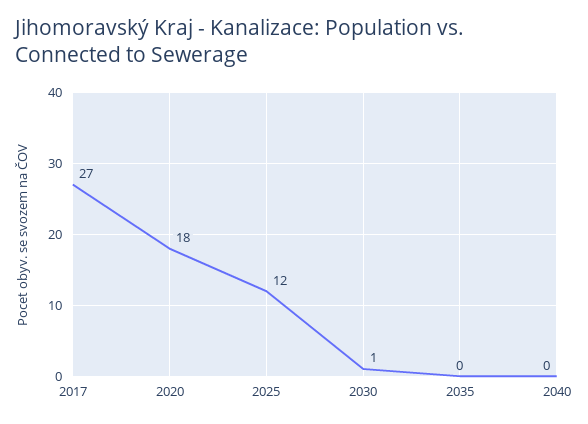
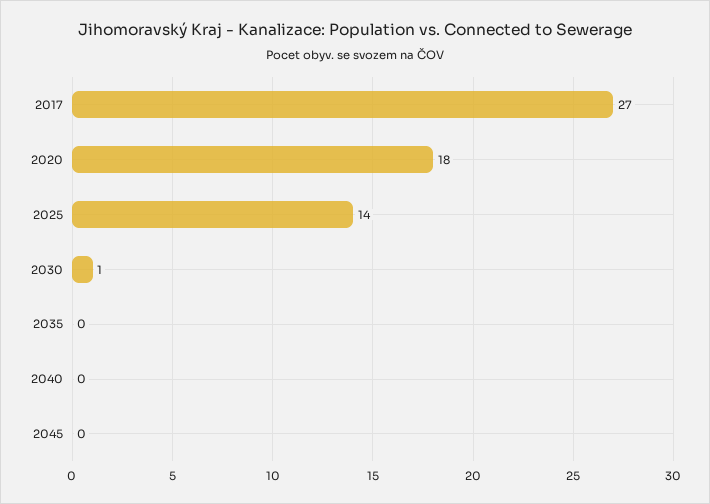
2025: 12 -> 14
2045: none -> 0

